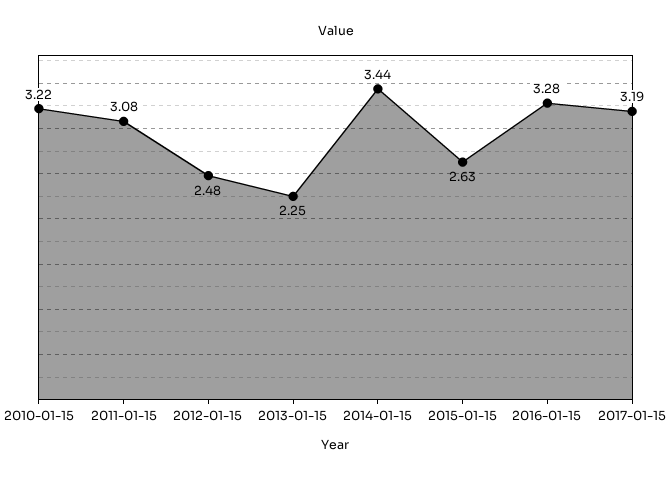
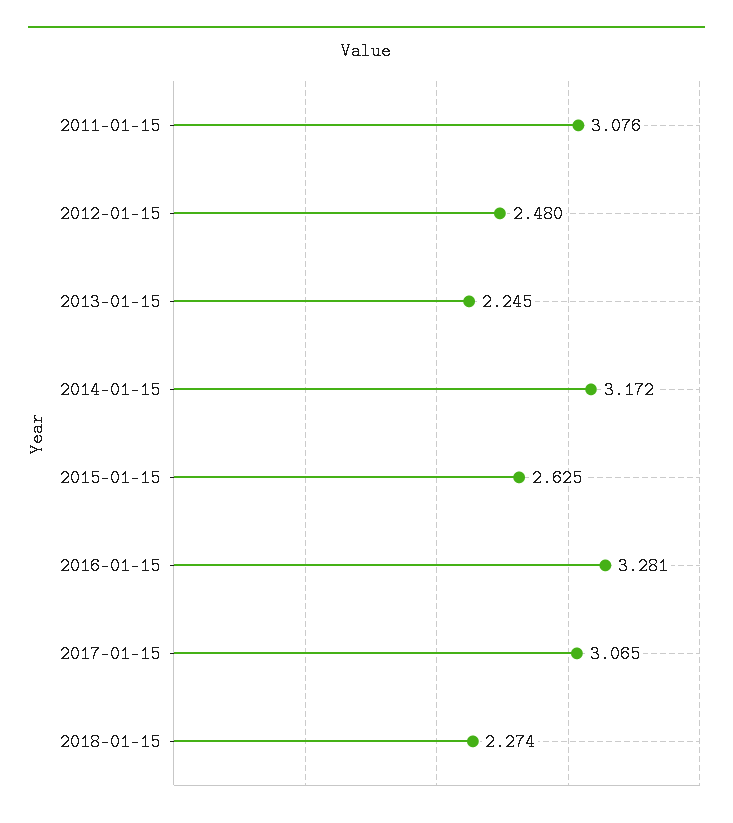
2010-01-15: 3.22 -> none
2014-01-15: 3.44 -> 3.172
2017-01-15: 3.19 -> 3.065
2018-01-15: none -> 2.274

